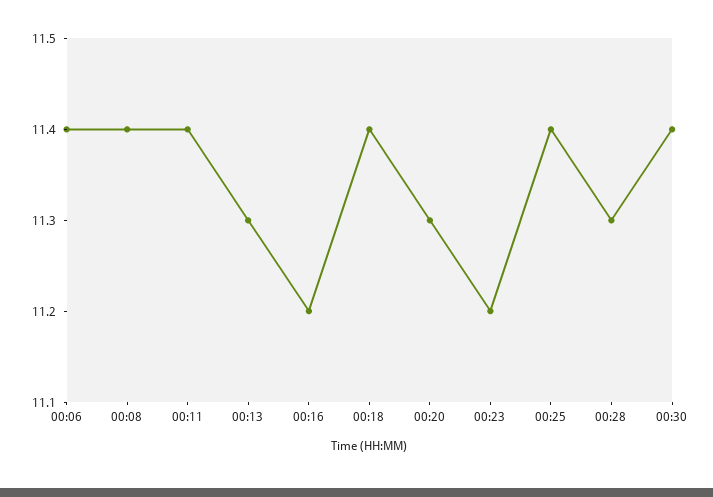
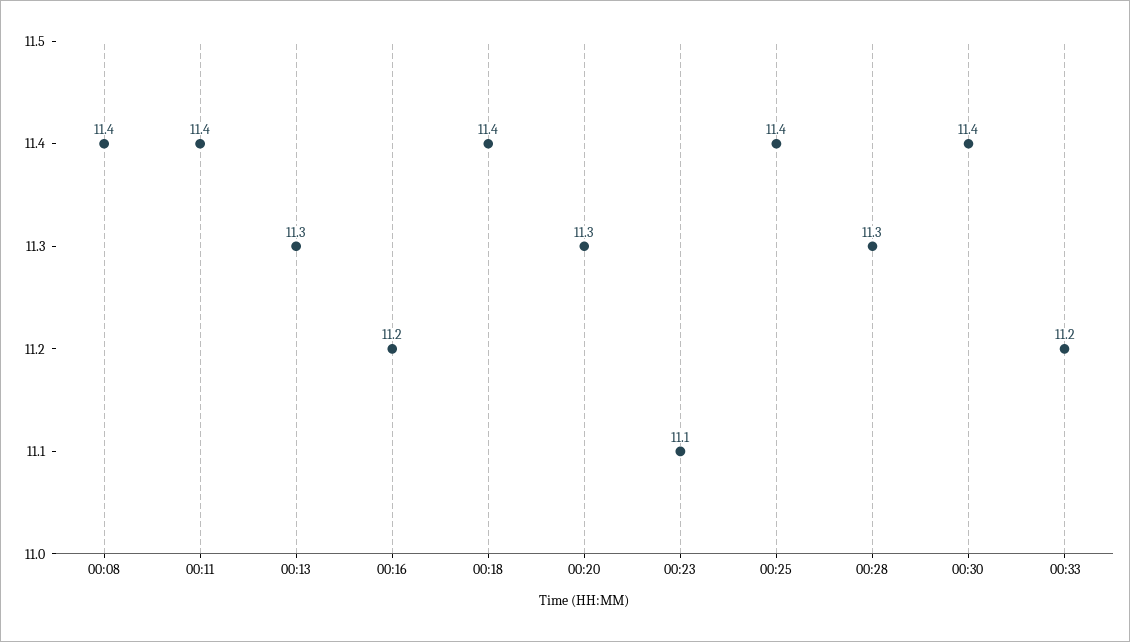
00:06: 11.4 -> none
00:23: 11.2 -> 11.1
00:33: none -> 11.2

